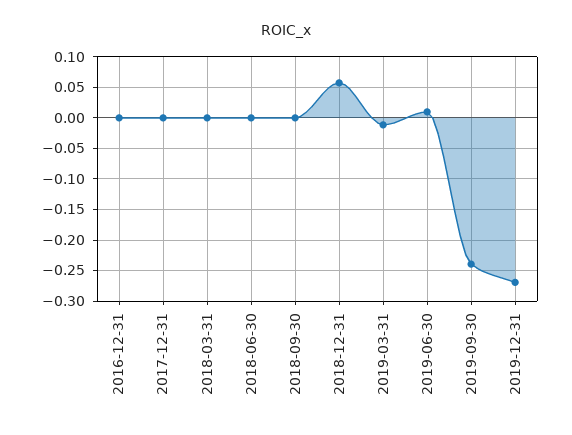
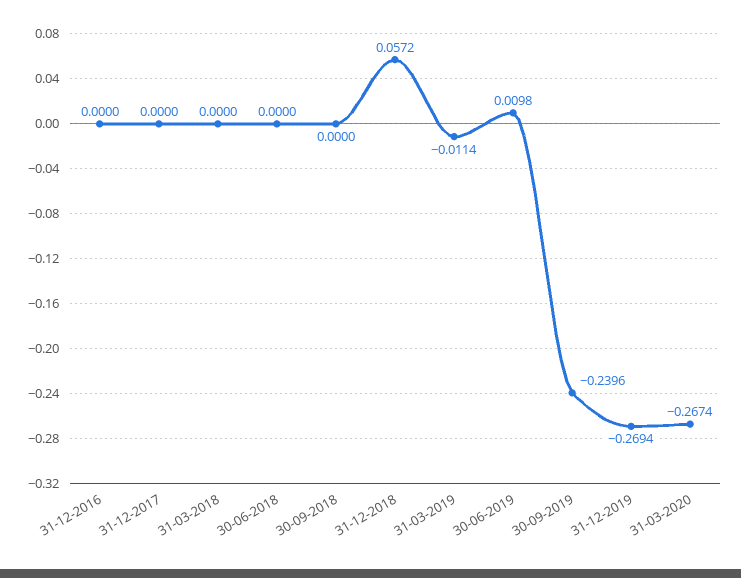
31-03-2020: none -> -0.2674

